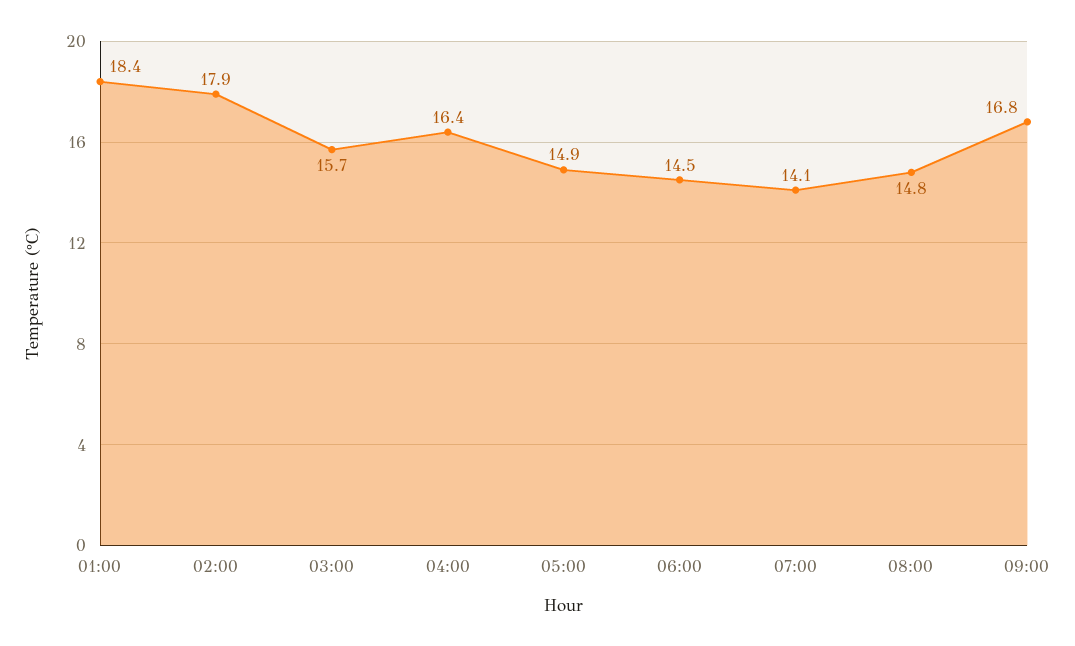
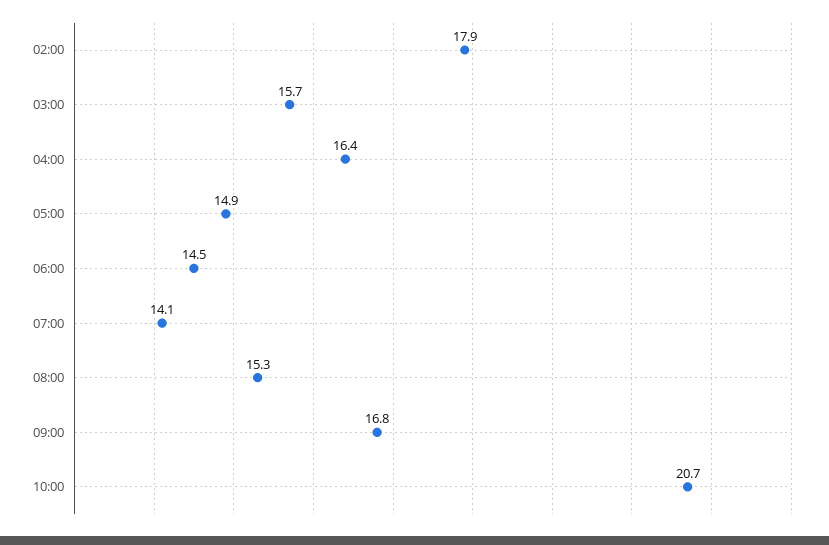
01:00: 18.4 -> none
08:00: 14.8 -> 15.3
10:00: none -> 20.7

